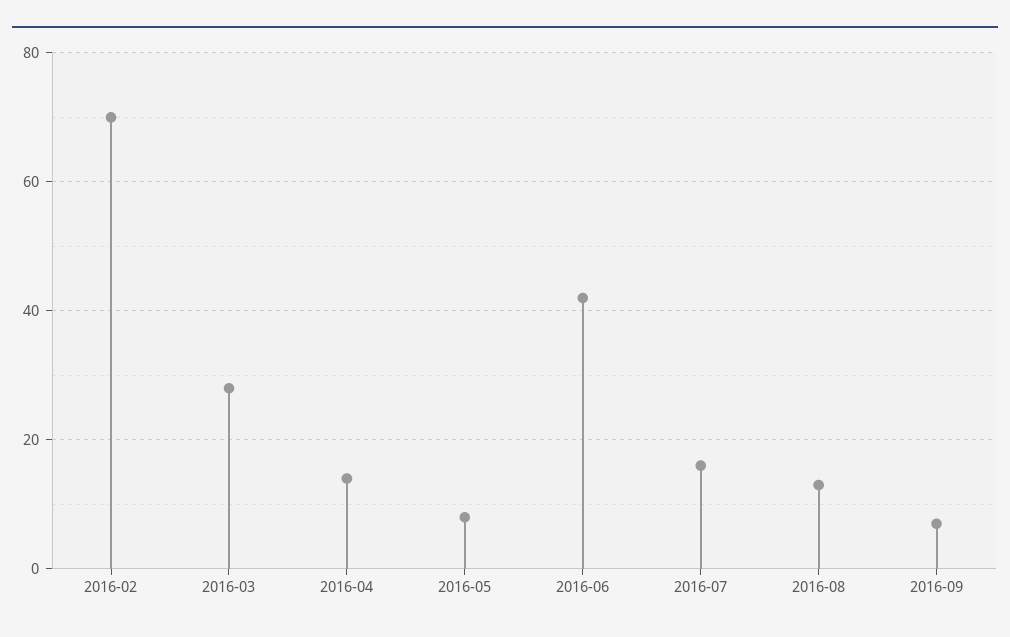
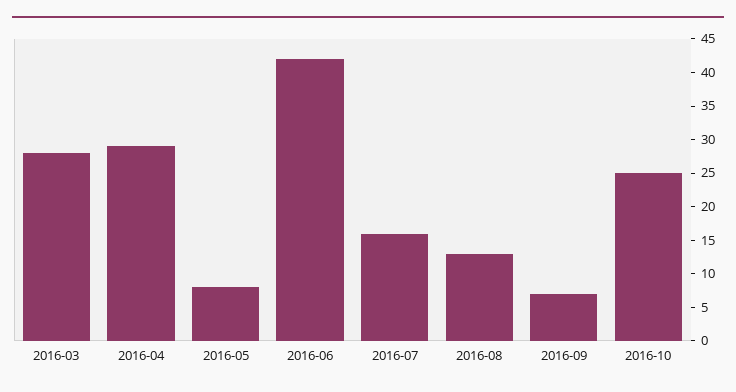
2016-02: 70 -> none
2016-04: 15 -> 30
2016-10: none -> 25

